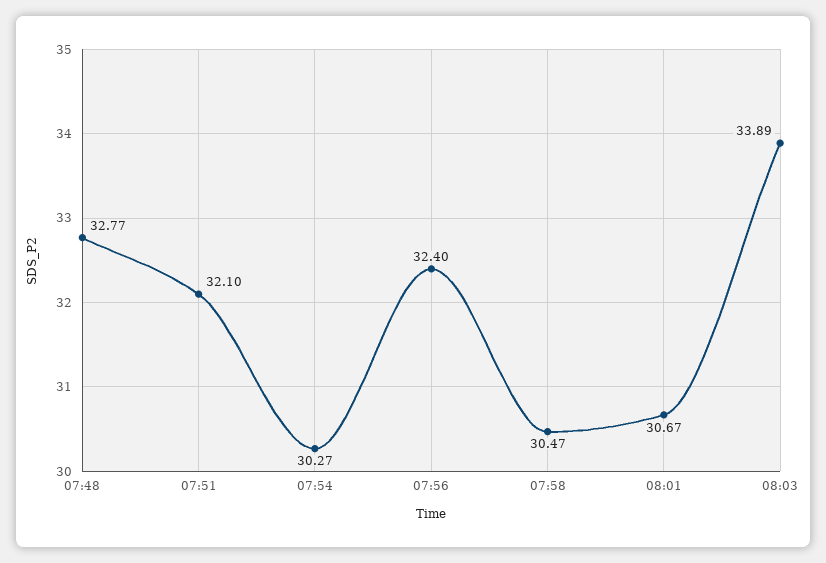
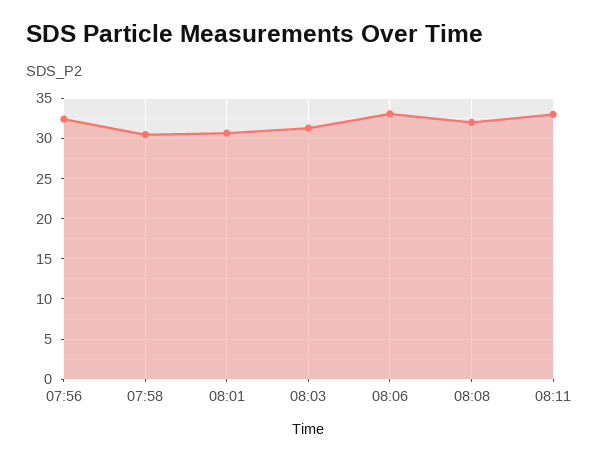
07:48: 32.77 -> none
07:51: 32.1 -> none
07:54: 30.27 -> none
08:03: 33.89 -> 31
08:06: none -> 33
08:08: none -> 32
08:11: none -> 33

